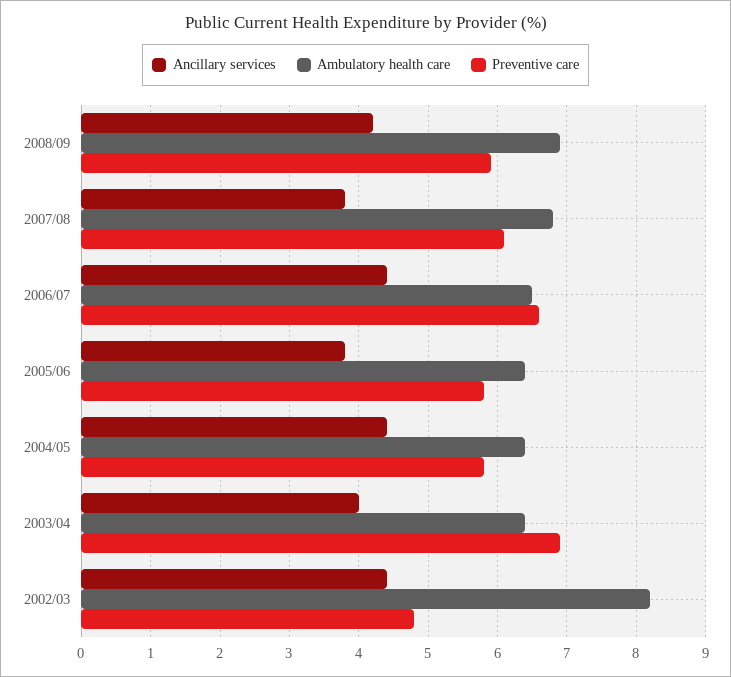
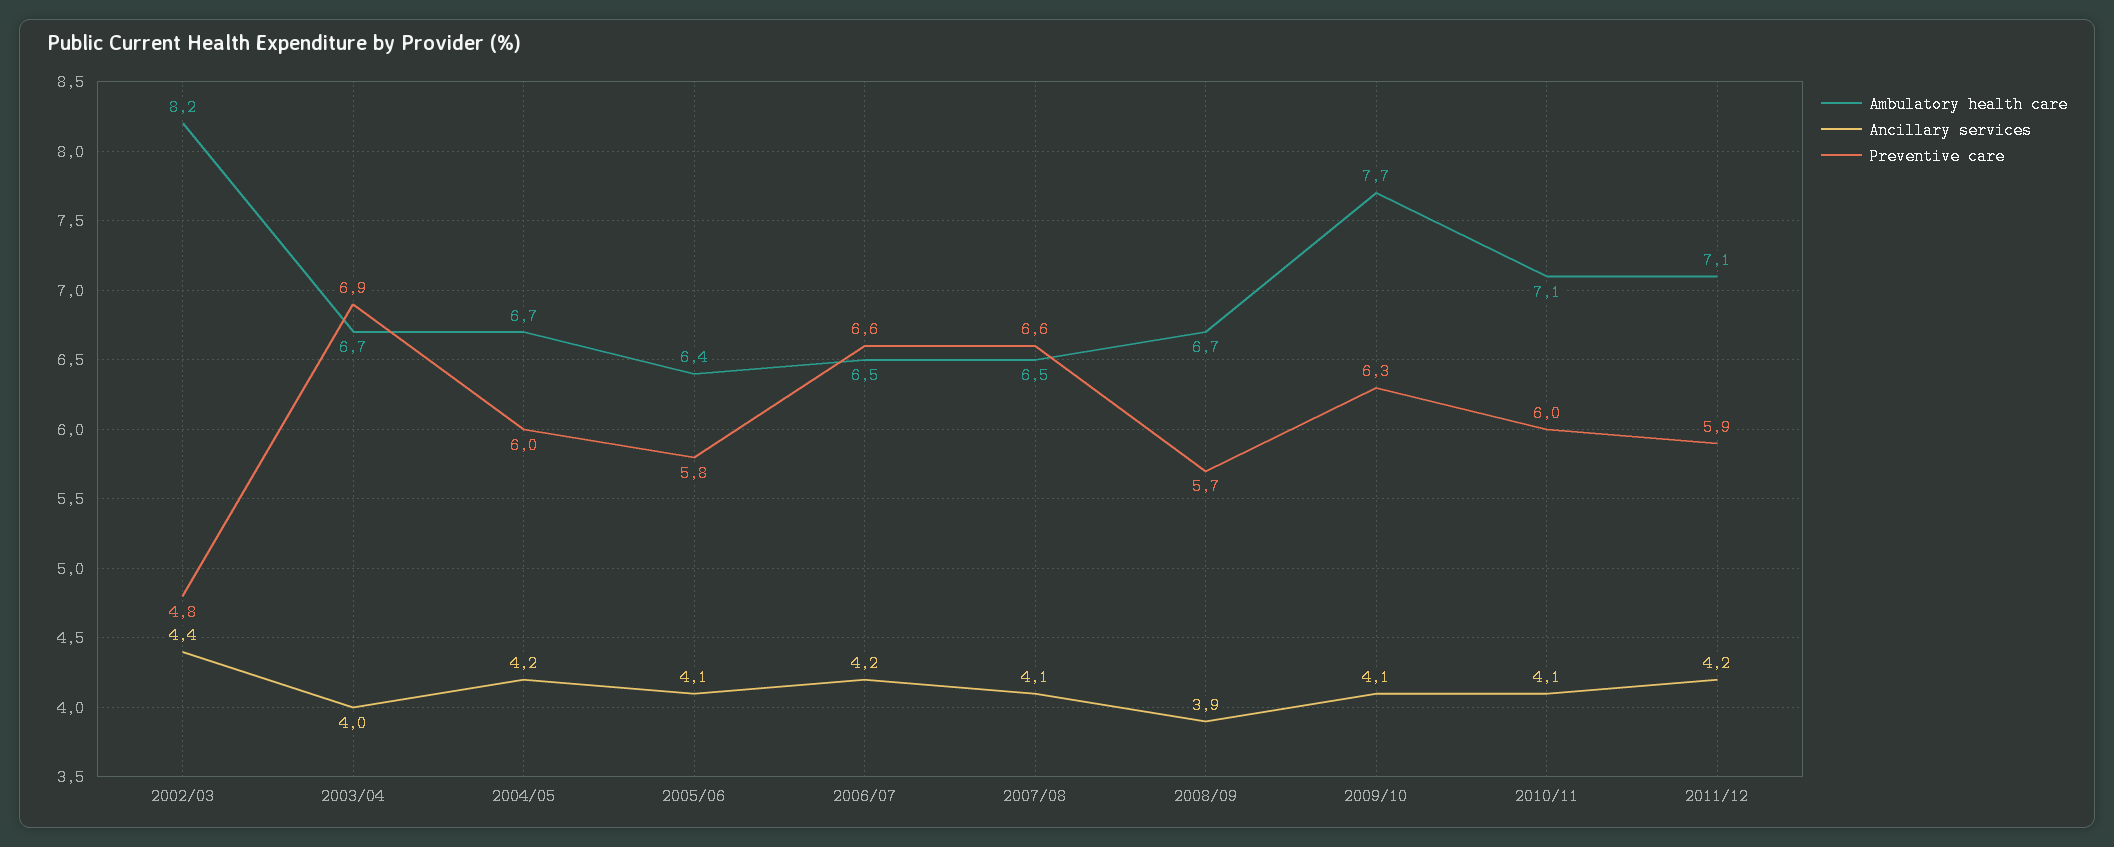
Ancillary services, 2008/09: 4.2 -> 3.9
Ambulatory health care, 2008/09: 6.9 -> 6.7
Preventive care, 2008/09: 5.9 -> 5.7
Ancillary services, 2007/08: 3.8 -> 4.1
Ambulatory health care, 2007/08: 6.8 -> 6.5
Preventive care, 2007/08: 6.1 -> 6.6
Ancillary services, 2006/07: 4.4 -> 4.2
Ancillary services, 2005/06: 3.8 -> 4.1
Ancillary services, 2004/05: 4.4 -> 4.2
Ambulatory health care, 2004/05: 6.4 -> 6.7
Preventive care, 2004/05: 5.8 -> 6
Ambulatory health care, 2003/04: 6.4 -> 6.7
Ambulatory health care, 2009/10: none -> 7.7
Ancillary services, 2009/10: none -> 4.1
Preventive care, 2009/10: none -> 6.3
Ambulatory health care, 2010/11: none -> 7.1
Ancillary services, 2010/11: none -> 4.1
Preventive care, 2010/11: none -> 6
Ambulatory health care, 2011/12: none -> 7.1
Ancillary services, 2011/12: none -> 4.2
Preventive care, 2011/12: none -> 5.9

